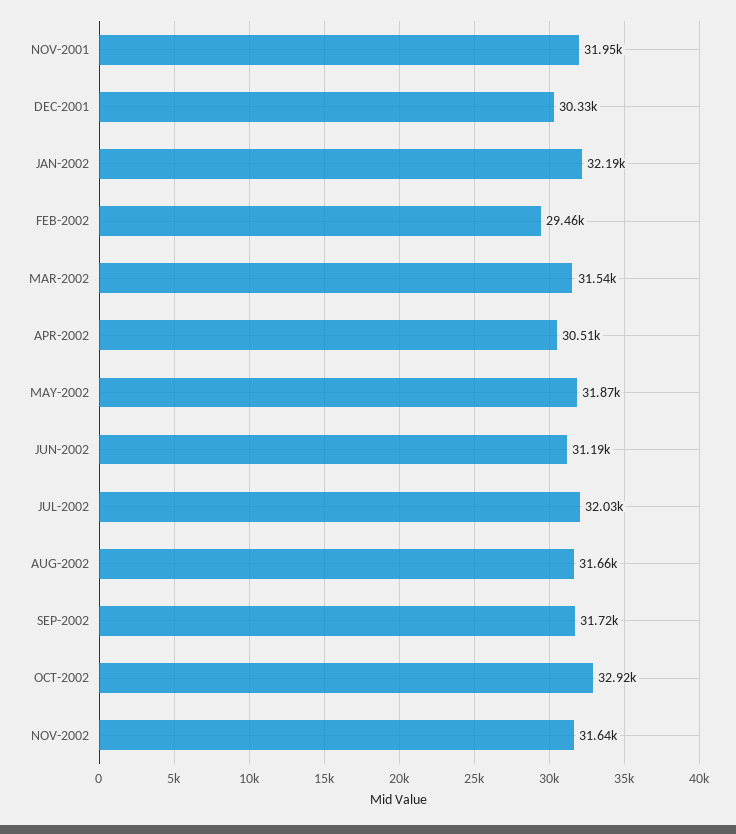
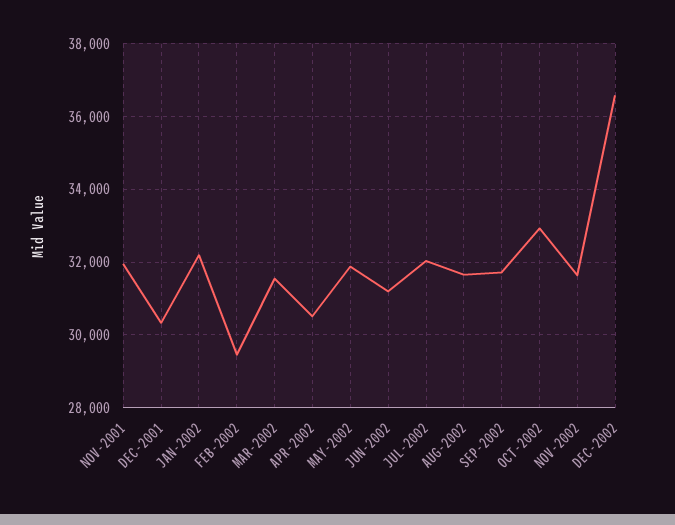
DEC-2002: none -> 36600

